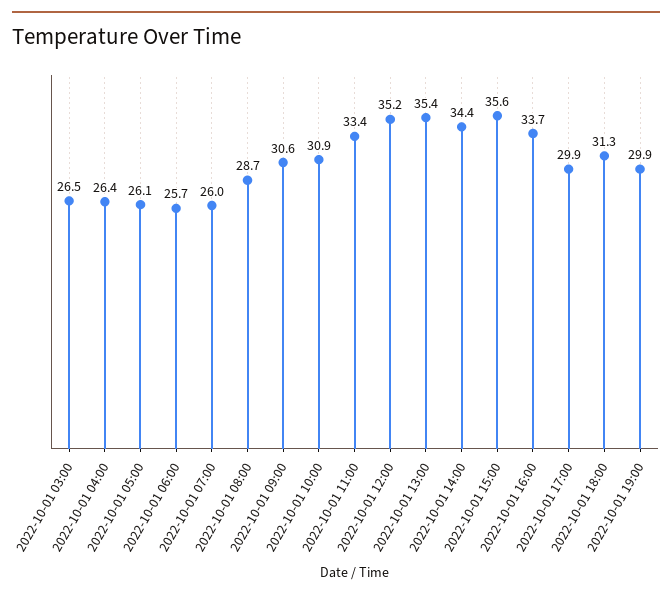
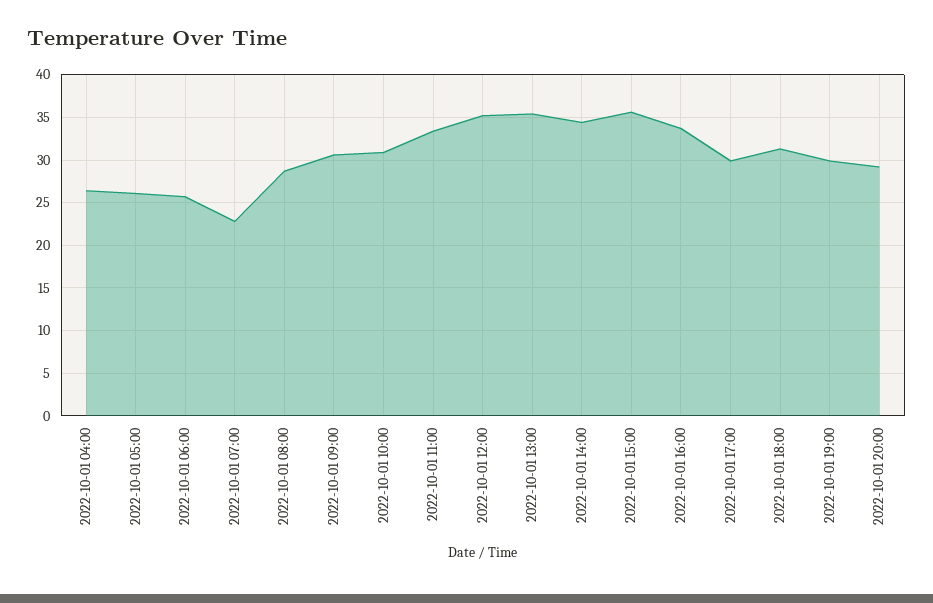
2022-10-01 03:00: 26.5 -> none
2022-10-01 07:00: 26 -> 23
2022-10-01 20:00: none -> 29

